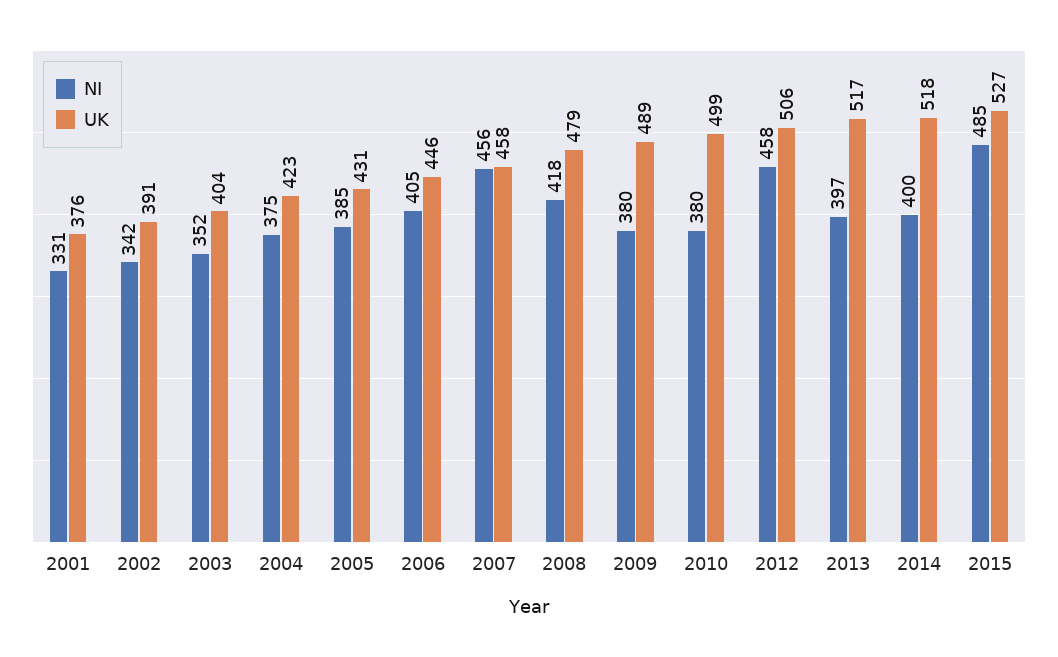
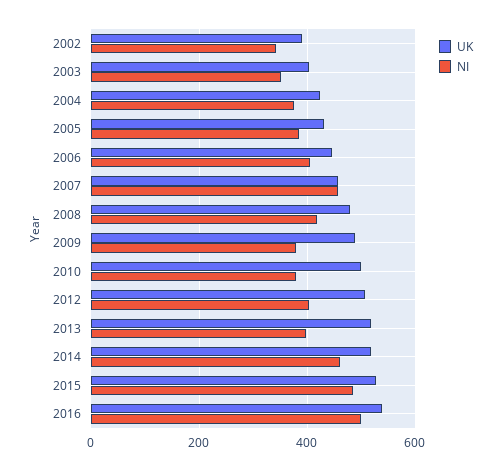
NI, 2001: 331 -> none
UK, 2001: 376 -> none
NI, 2012: 458 -> 400
NI, 2014: 400 -> 460
UK, 2016: none -> 540
NI, 2016: none -> 500

